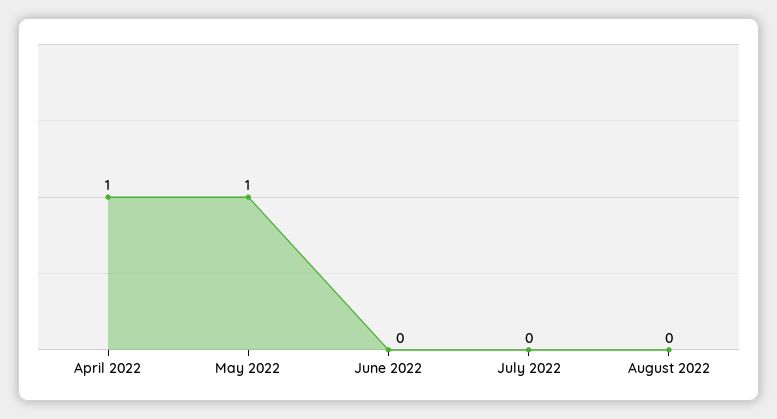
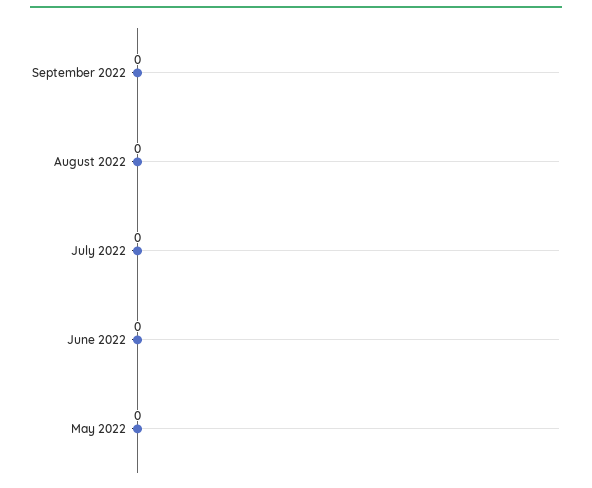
April 2022: 1 -> none
May 2022: 1 -> 0
September 2022: none -> 0

